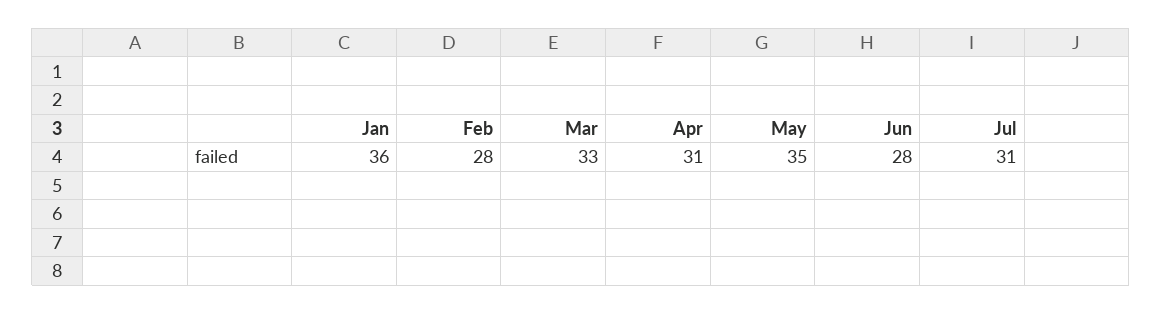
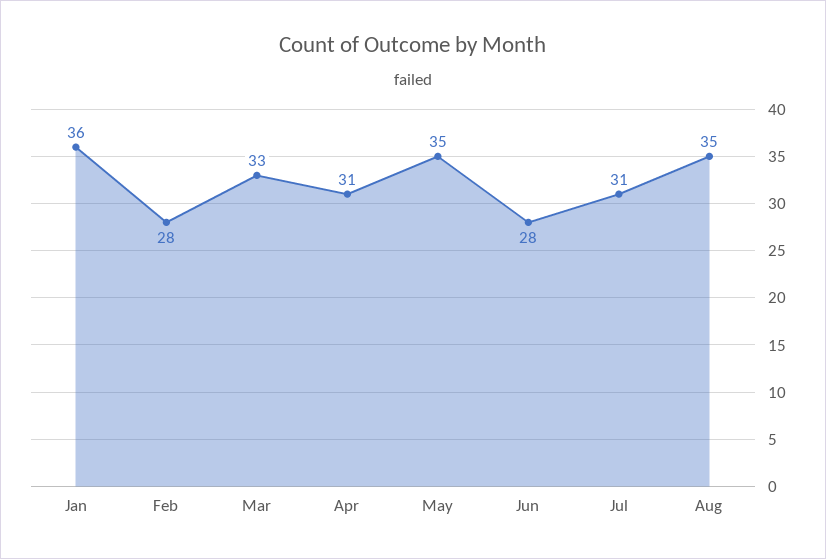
Aug: none -> 35

